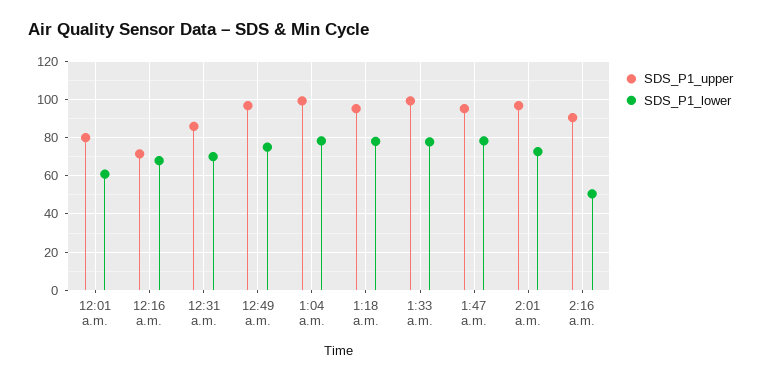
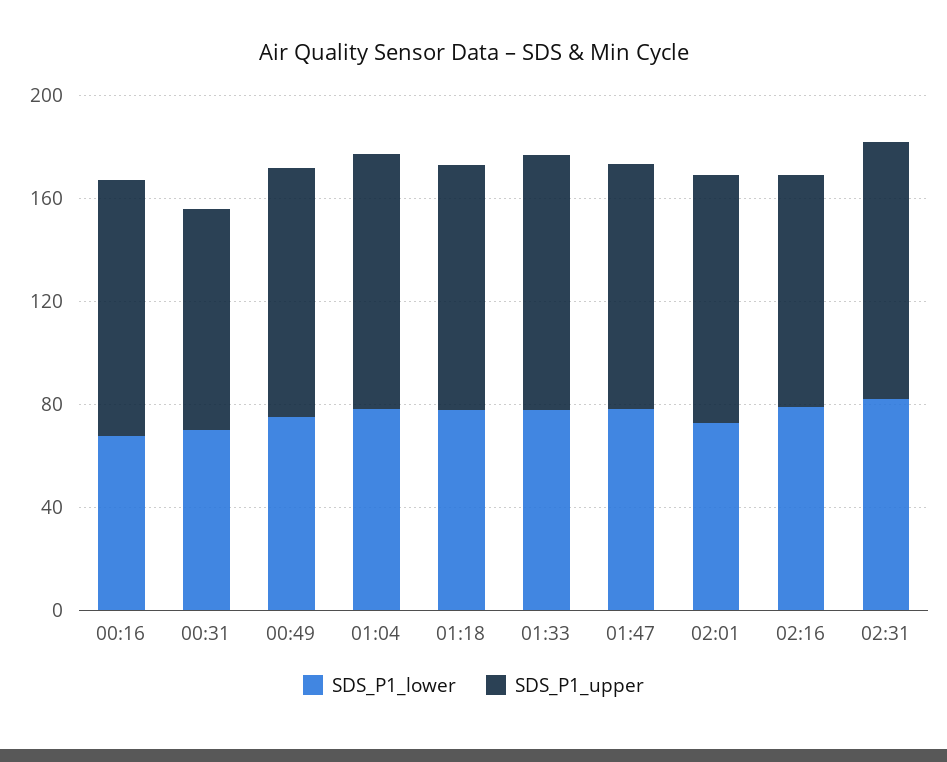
SDS_P1_upper, 12:01 a.m.: 80 -> none
SDS_P1_lower, 12:01 a.m.: 60 -> none
SDS_P1_upper, 12:16 a.m.: 70 -> 100
SDS_P1_lower, 2:16 a.m.: 50 -> 80
SDS_P1_lower, 02:31: none -> 80
SDS_P1_upper, 02:31: none -> 100

